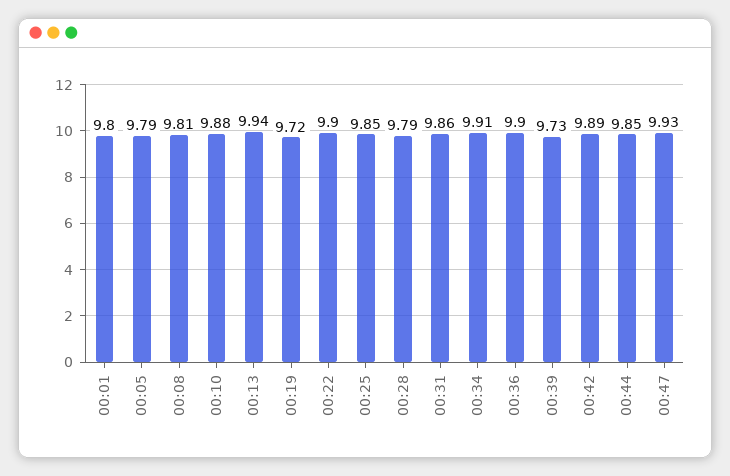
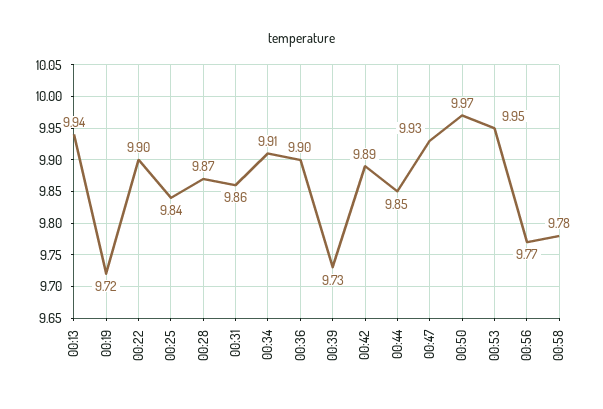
00:01: 9.8 -> none
00:05: 9.79 -> none
00:08: 9.81 -> none
00:10: 9.88 -> none
00:25: 9.85 -> 9.84
00:28: 9.79 -> 9.87
00:50: none -> 9.97
00:53: none -> 9.95
00:56: none -> 9.77
00:58: none -> 9.78

